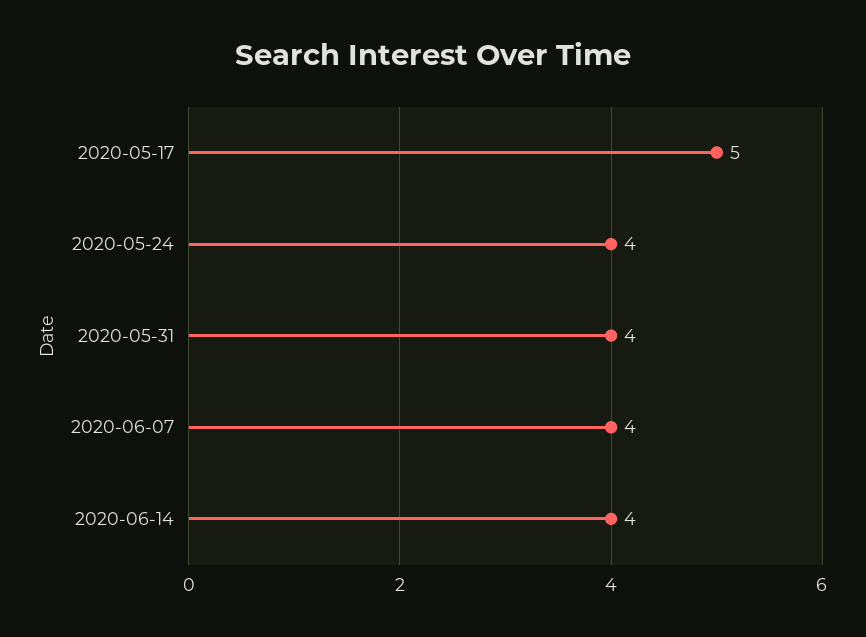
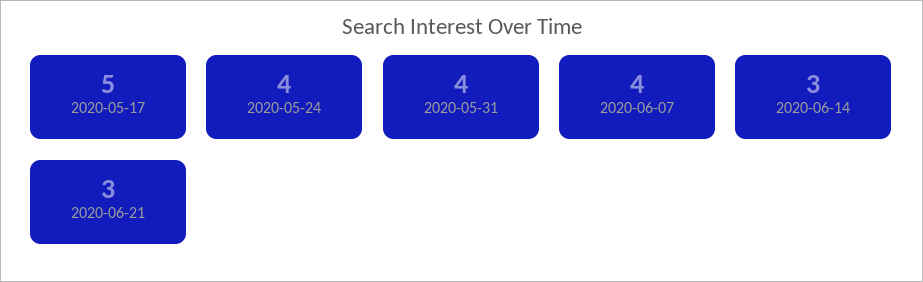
2020-06-14: 4 -> 3
2020-06-21: none -> 3

